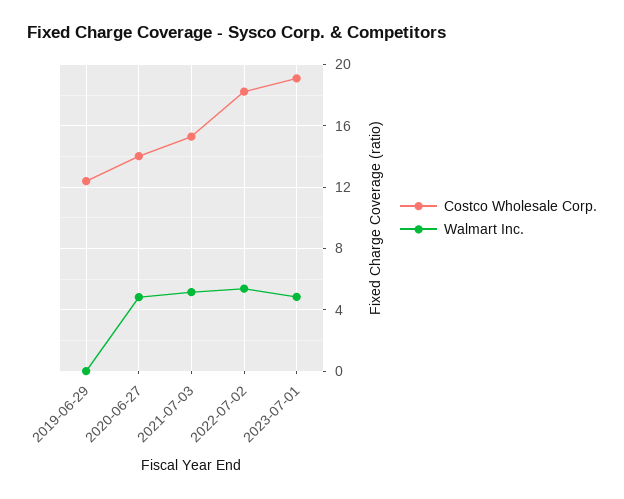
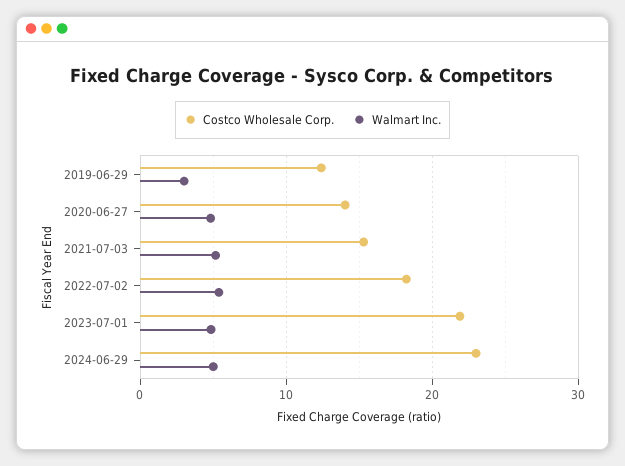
Walmart Inc., 2019-06-29: 0 -> 3
Costco Wholesale Corp., 2023-07-01: 19 -> 22
Costco Wholesale Corp., 2024-06-29: none -> 23
Walmart Inc., 2024-06-29: none -> 5

